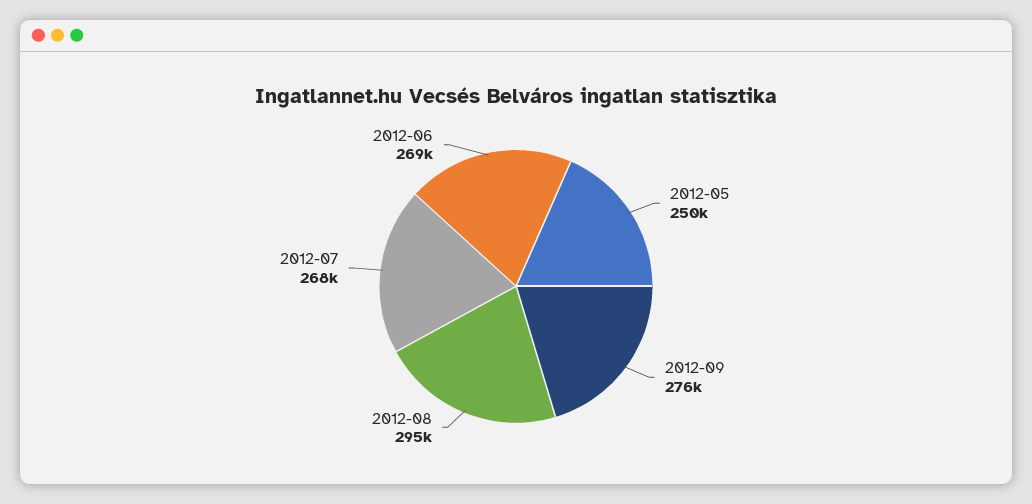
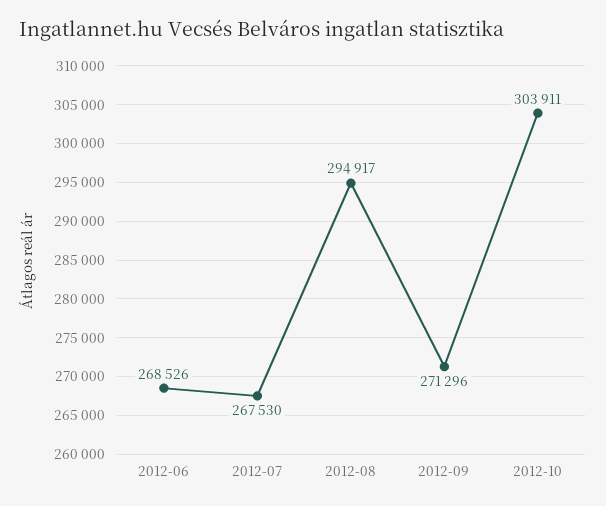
2012-05: 250000 -> none
2012-09: 276000 -> 271296
2012-10: none -> 303911

